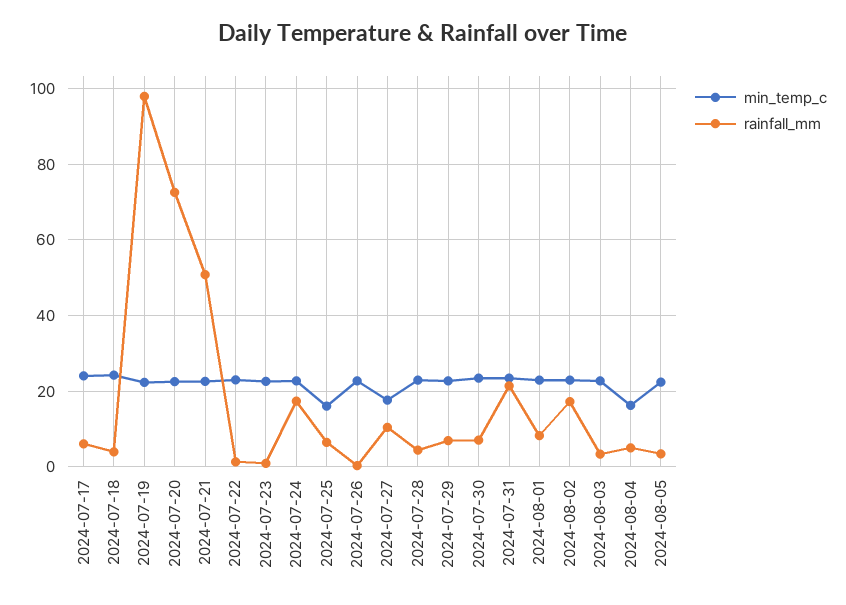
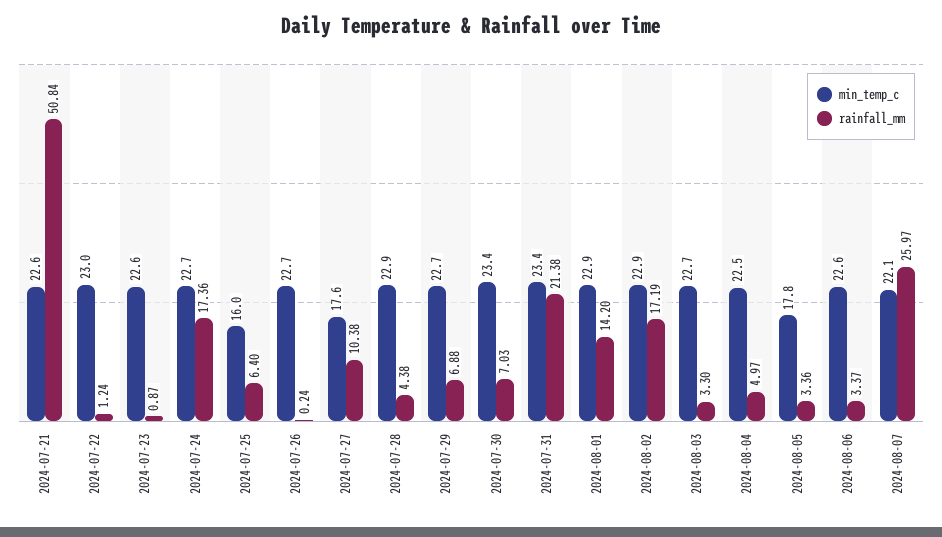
min_temp_c, 2024-07-17: 24 -> none
rainfall_mm, 2024-07-17: 6 -> none
min_temp_c, 2024-07-18: 24 -> none
rainfall_mm, 2024-07-18: 4 -> none
min_temp_c, 2024-07-19: 22 -> none
rainfall_mm, 2024-07-19: 98 -> none
min_temp_c, 2024-07-20: 22 -> none
rainfall_mm, 2024-07-20: 72 -> none
rainfall_mm, 2024-08-01: 8 -> 14.2
min_temp_c, 2024-08-04: 16 -> 22.5
min_temp_c, 2024-08-05: 22 -> 17.8
min_temp_c, 2024-08-06: none -> 22.6
rainfall_mm, 2024-08-06: none -> 3.37
min_temp_c, 2024-08-07: none -> 22.1
rainfall_mm, 2024-08-07: none -> 25.97

